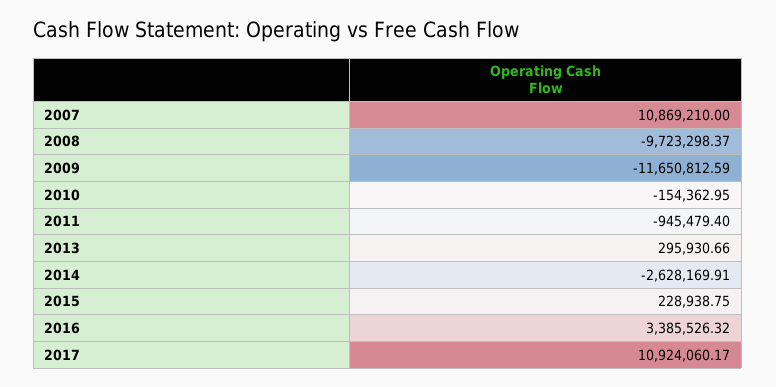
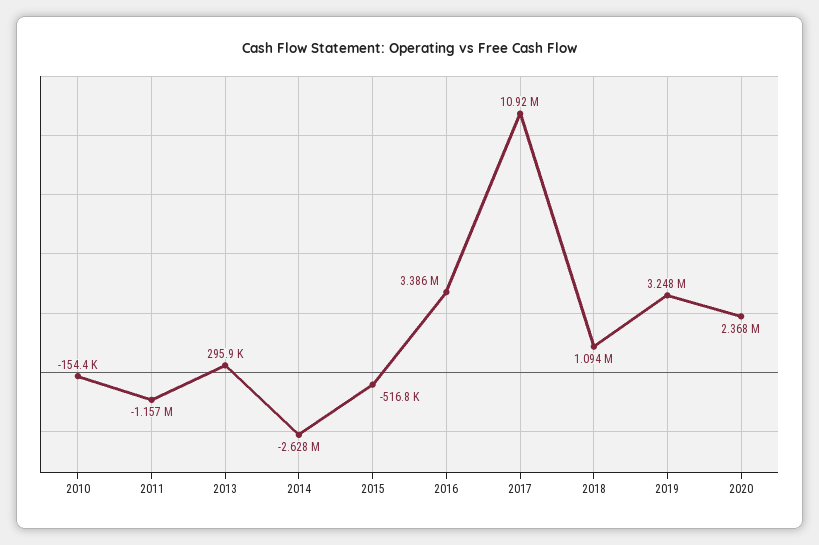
2007: 10869210 -> none
2008: -9723298.37 -> none
2009: -11650812.59 -> none
2011: -945479.4 -> -1157000
2015: 228938.75 -> -516800
2018: none -> 1094000
2019: none -> 3248000
2020: none -> 2368000

